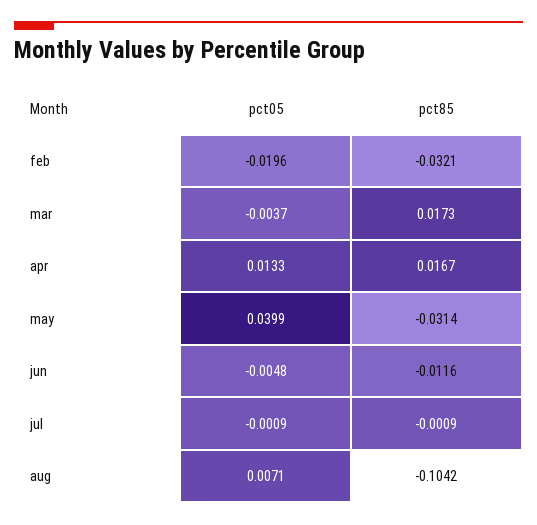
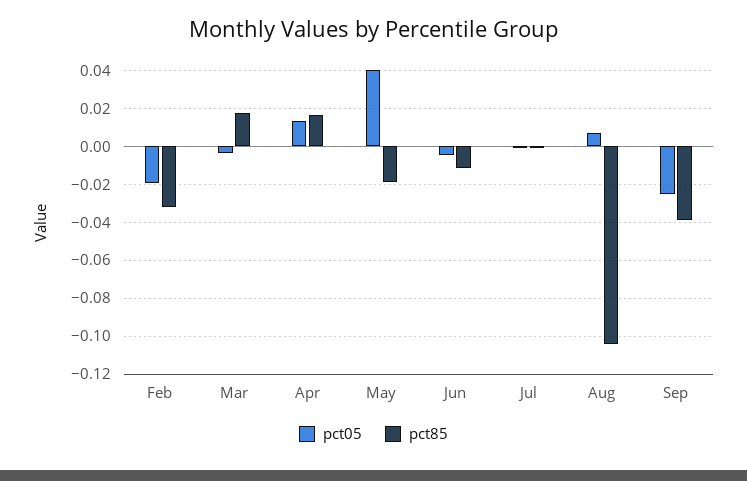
pct85, may: -0.0314 -> -0.02
pct05, Sep: none -> -0.025
pct85, Sep: none -> -0.04

